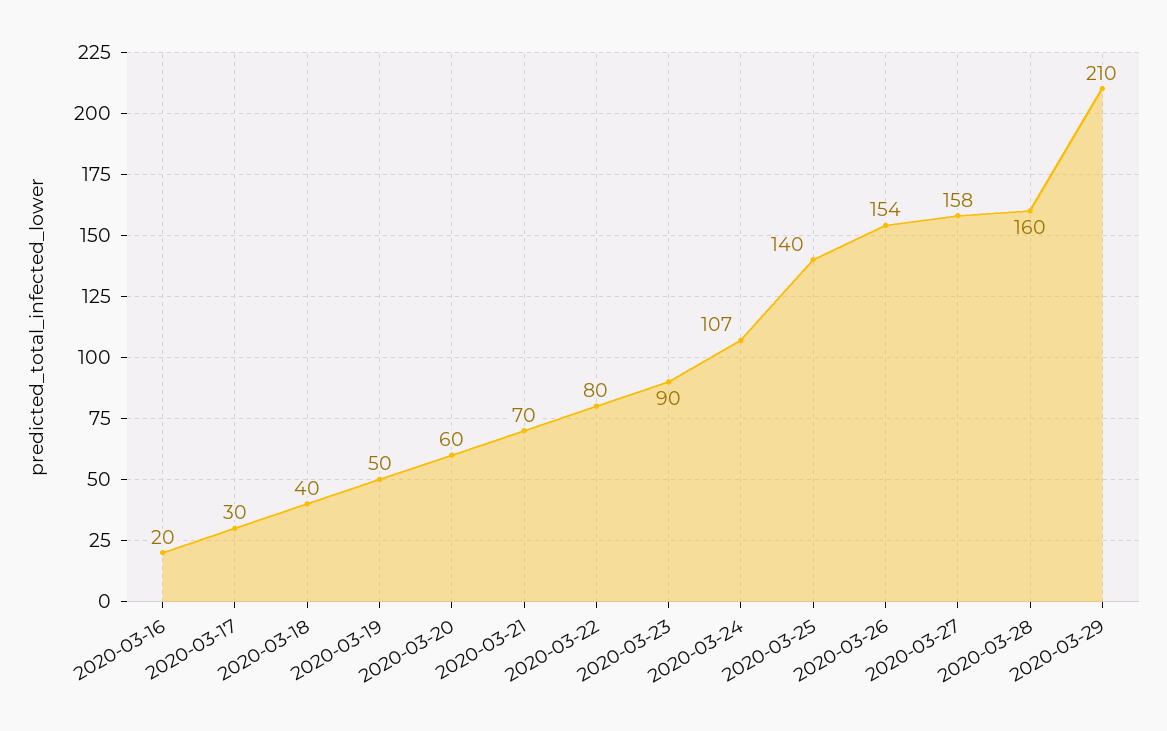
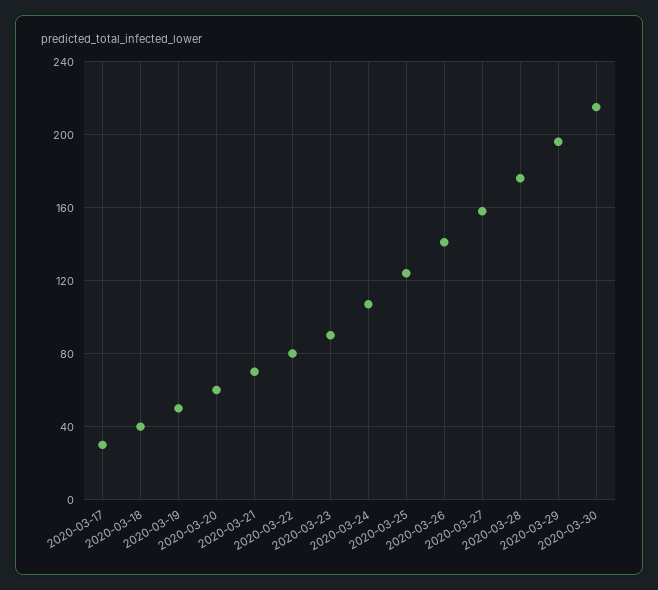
2020-03-16: 20 -> none
2020-03-25: 140 -> 125
2020-03-26: 154 -> 140
2020-03-28: 160 -> 175
2020-03-29: 210 -> 195
2020-03-30: none -> 215

